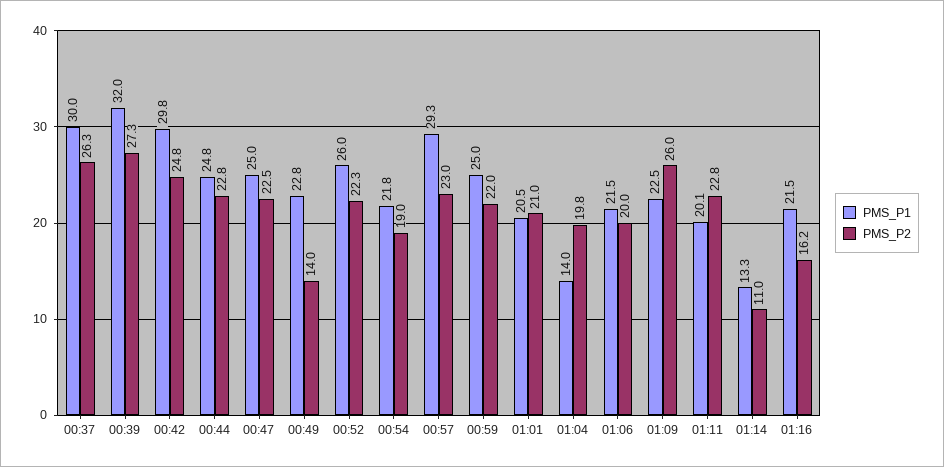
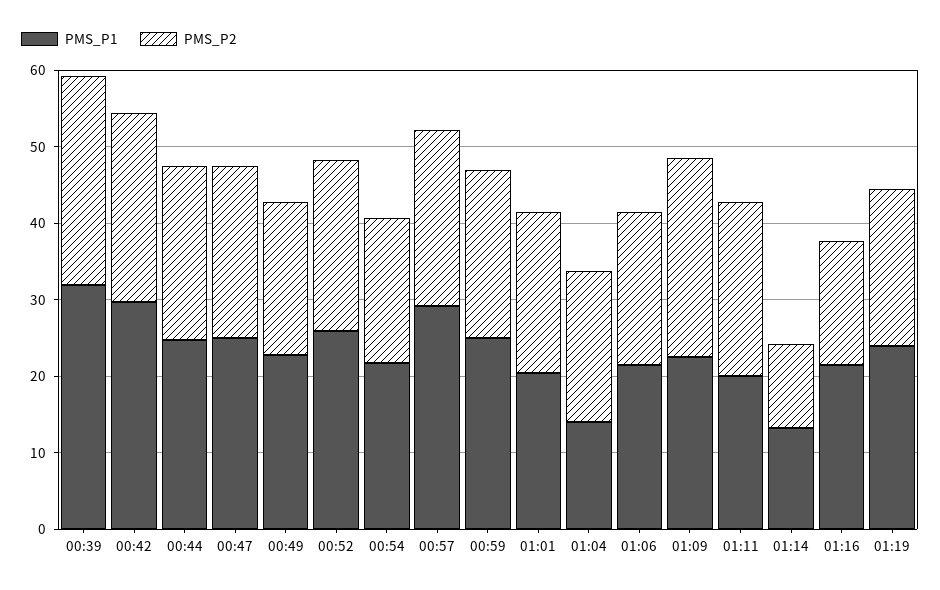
PMS_P1, 00:37: 30 -> none
PMS_P2, 00:37: 26.3 -> none
PMS_P2, 00:49: 14 -> 20
PMS_P1, 01:19: none -> 24
PMS_P2, 01:19: none -> 20

